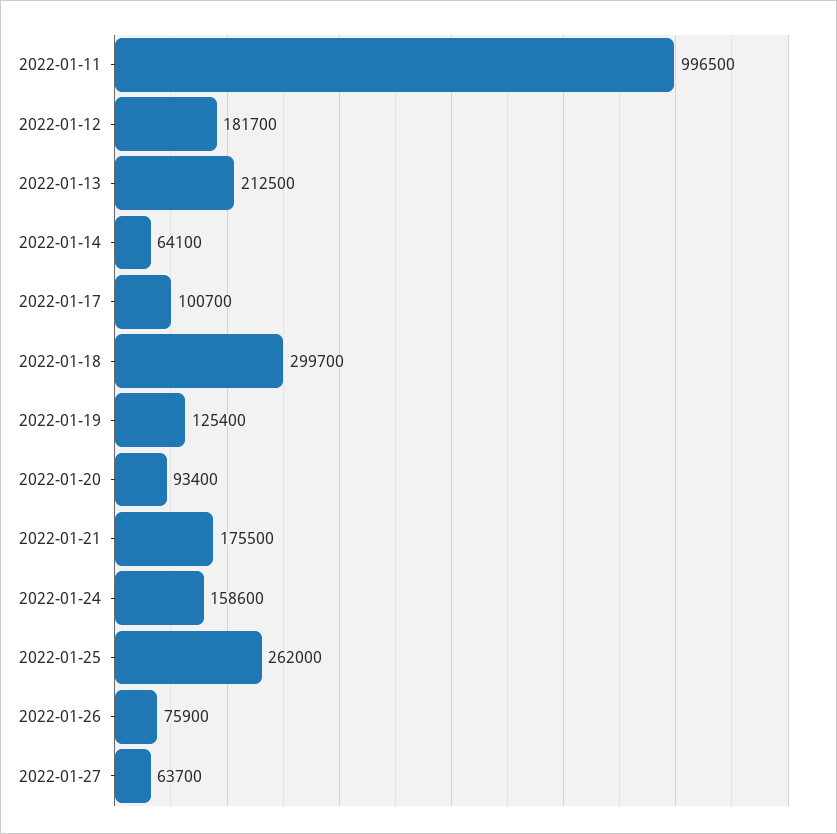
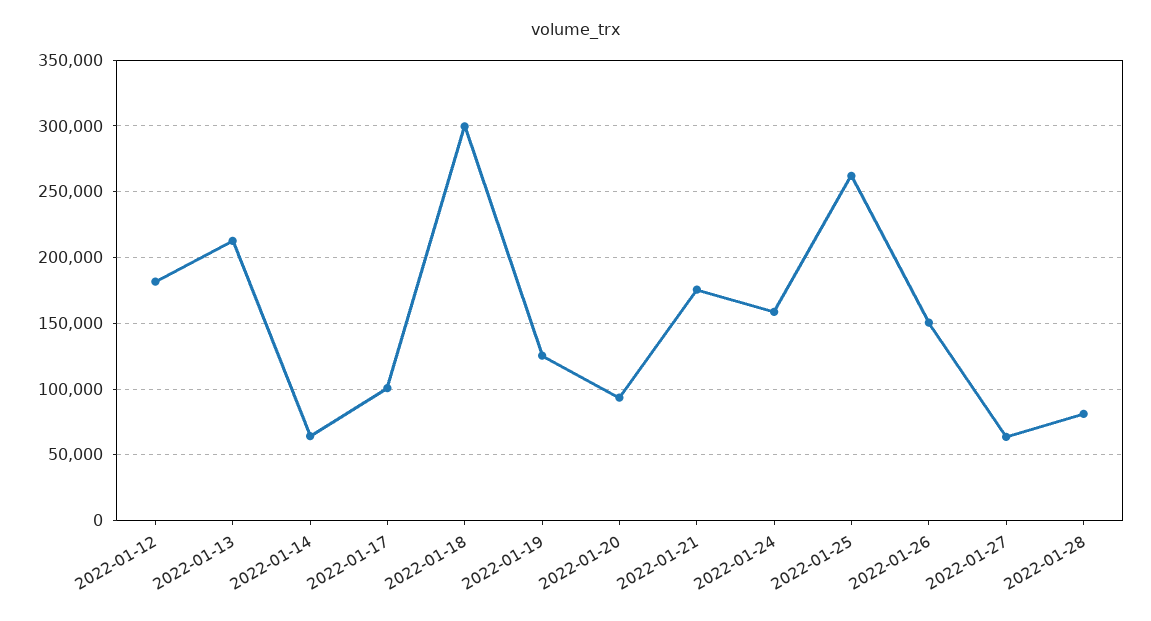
2022-01-11: 996500 -> none
2022-01-26: 75900 -> 150000
2022-01-28: none -> 80000

